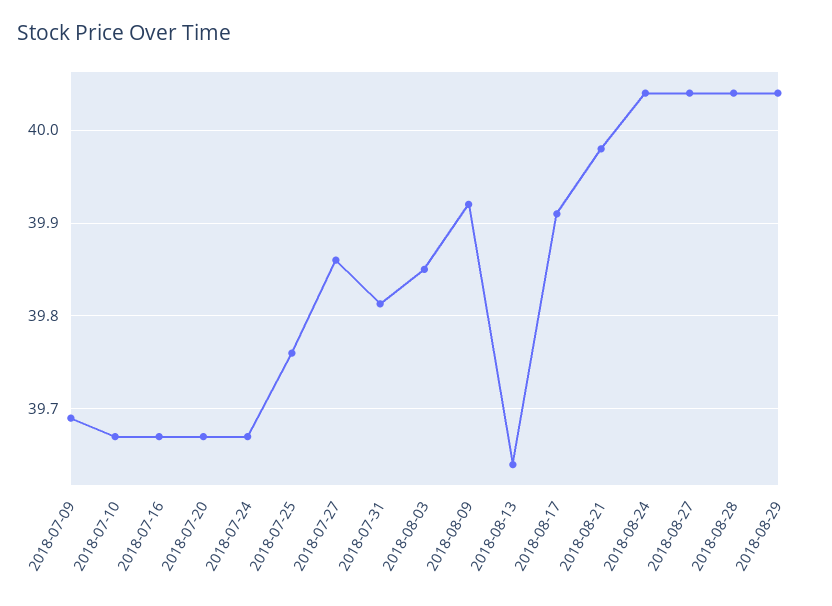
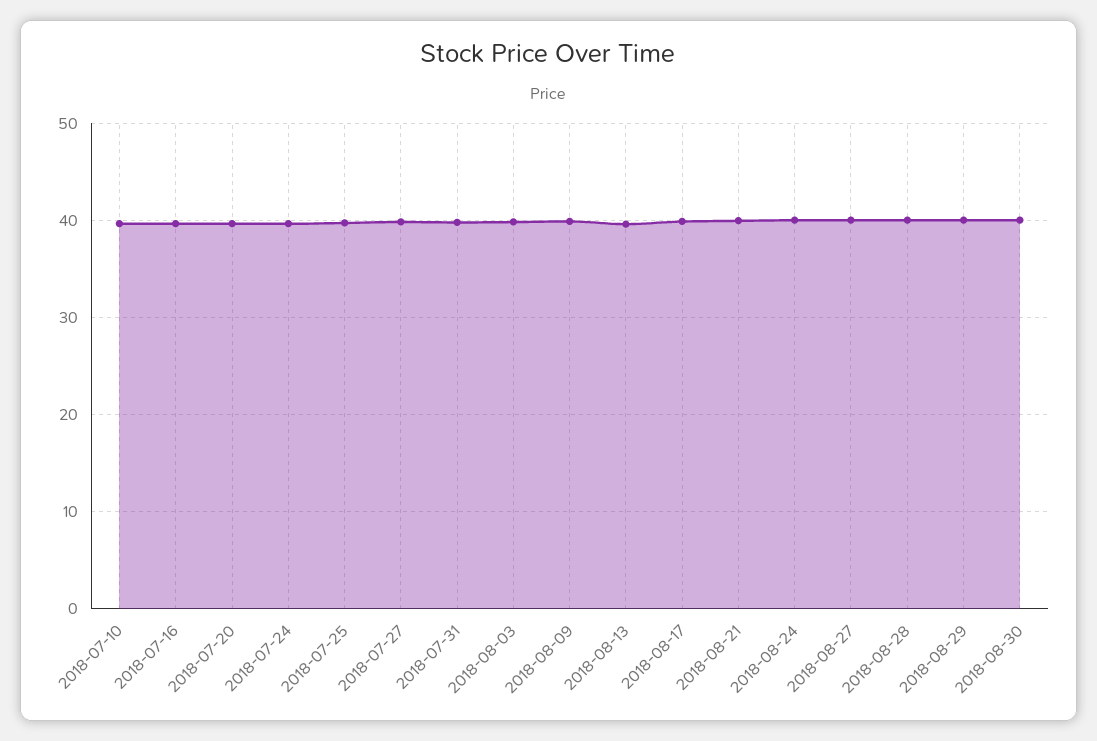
2018-07-09: 39.69 -> none
2018-08-30: none -> 40

